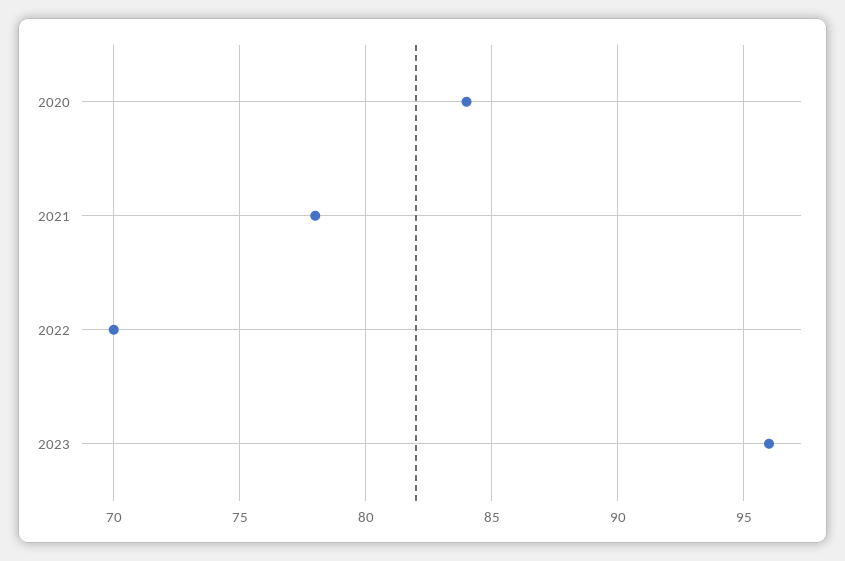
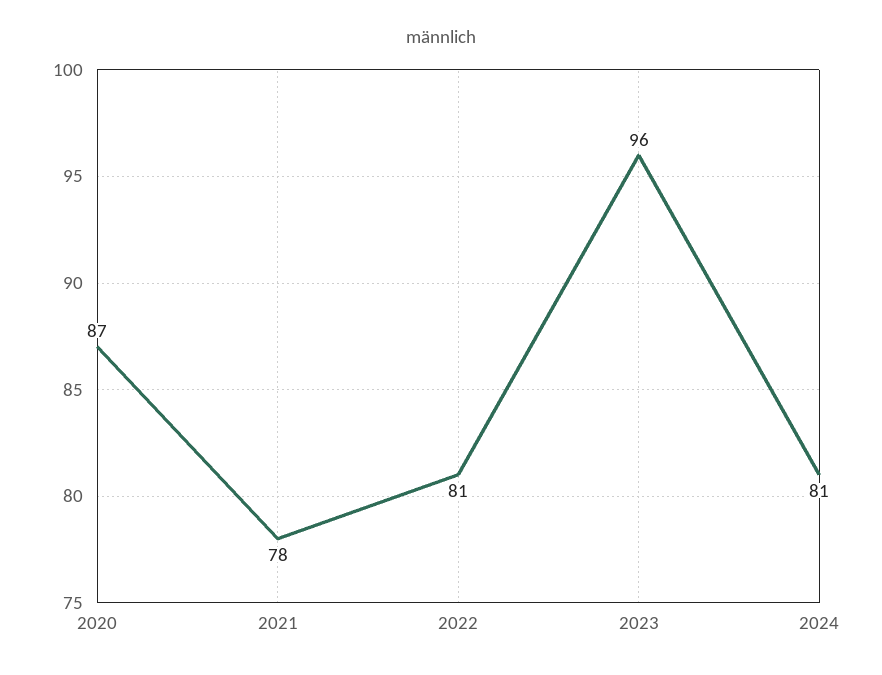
2020: 84 -> 87
2022: 70 -> 81
2024: none -> 81

